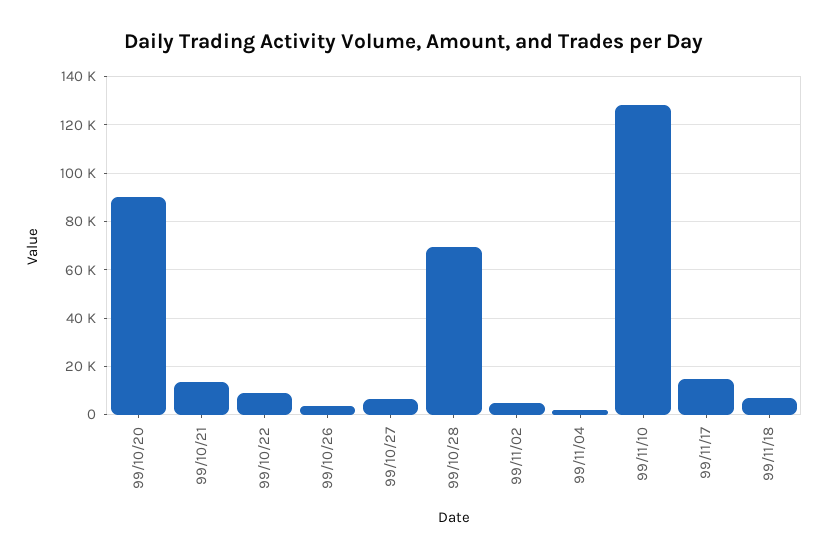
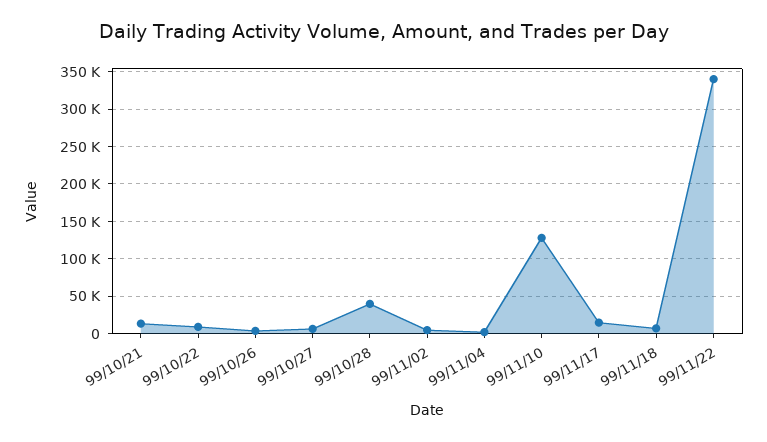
99/10/20: 90000 -> none
99/10/28: 70000 -> 40000
99/11/22: none -> 340000

